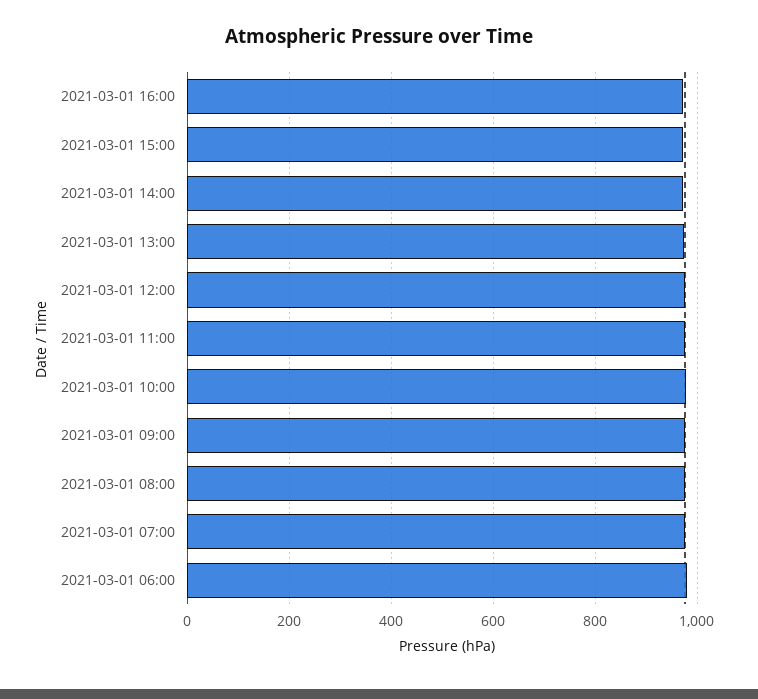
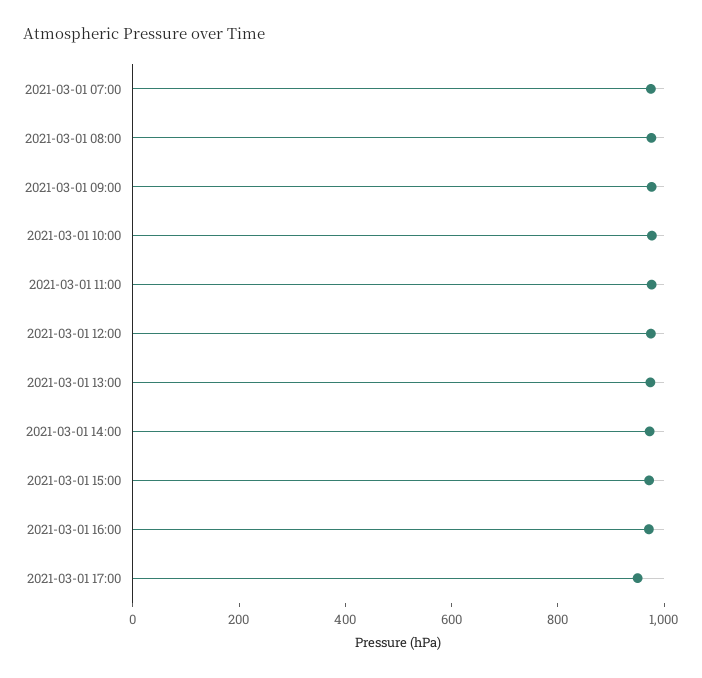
2021-03-01 06:00: 980 -> none
2021-03-01 17:00: none -> 950

